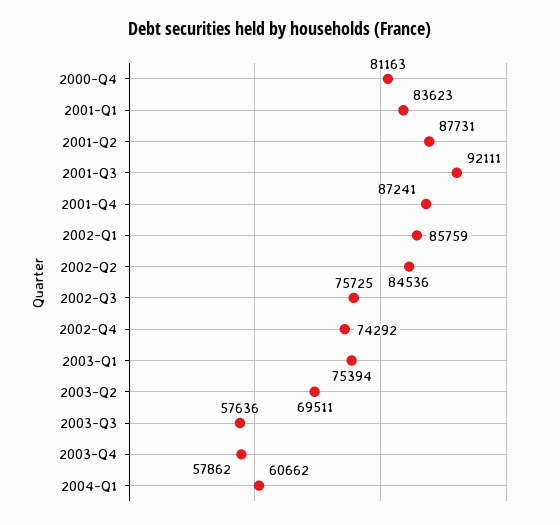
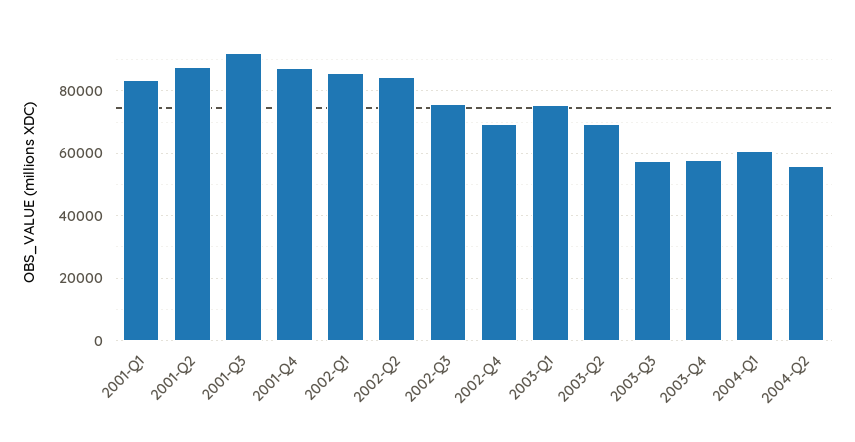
2000-Q4: 81163 -> none
2002-Q4: 74292 -> 70000
2004-Q2: none -> 56000

